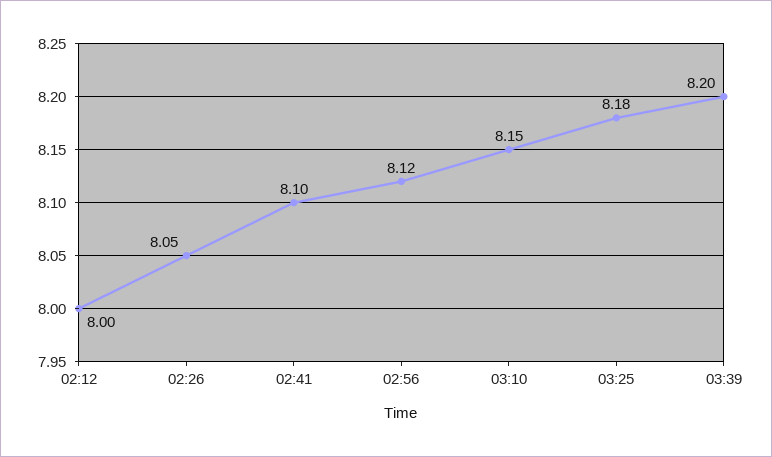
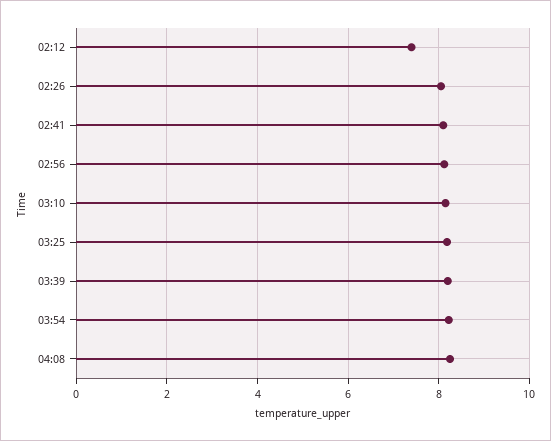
02:12: 8 -> 7.4
03:54: none -> 8.2
04:08: none -> 8.2

